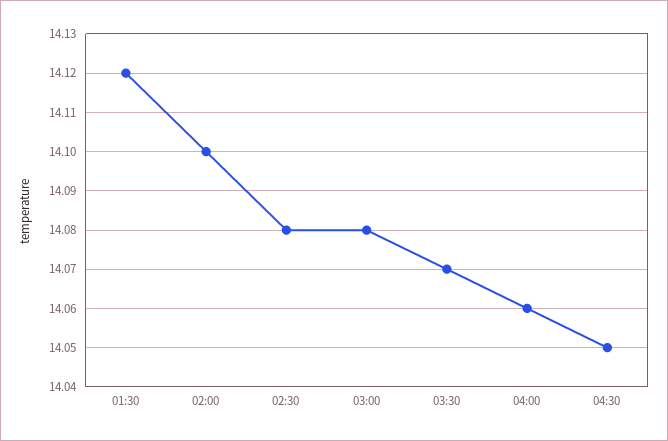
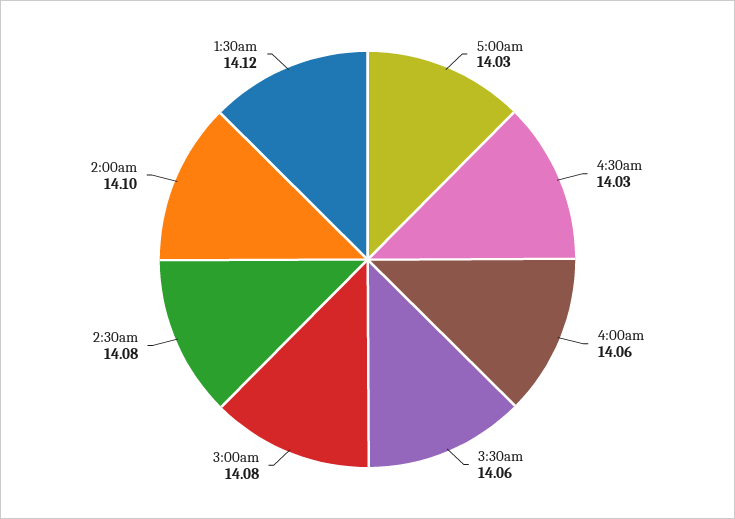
03:30: 14.07 -> 14.06
04:30: 14.05 -> 14.03
5:00am: none -> 14.03

